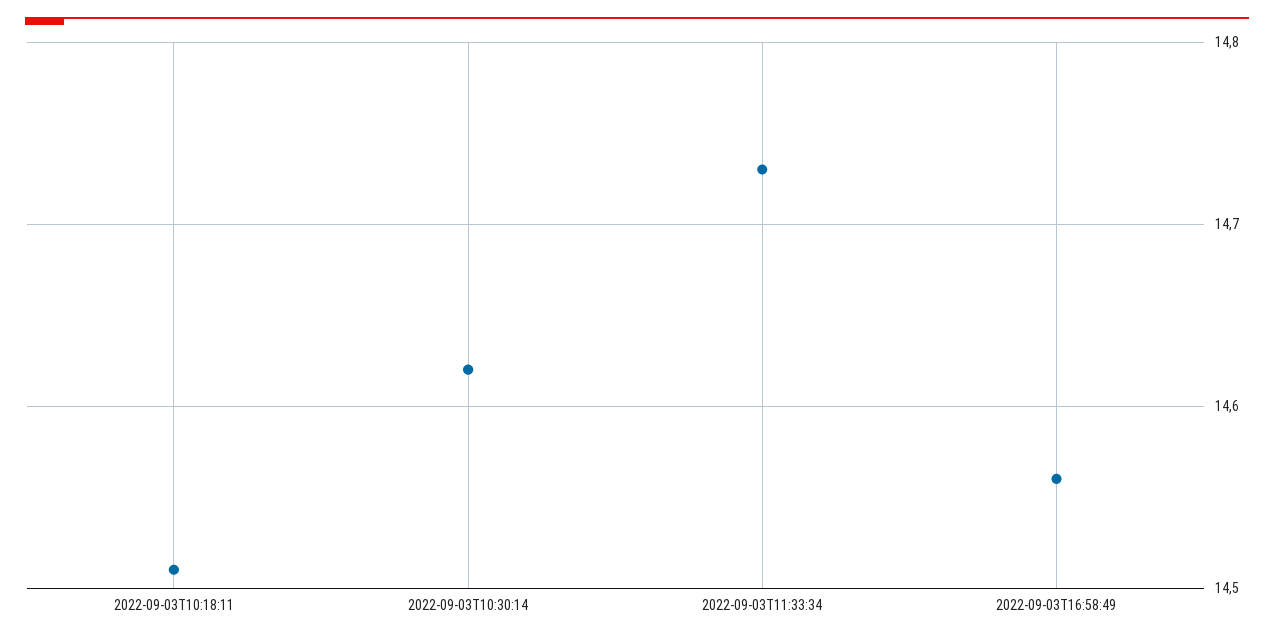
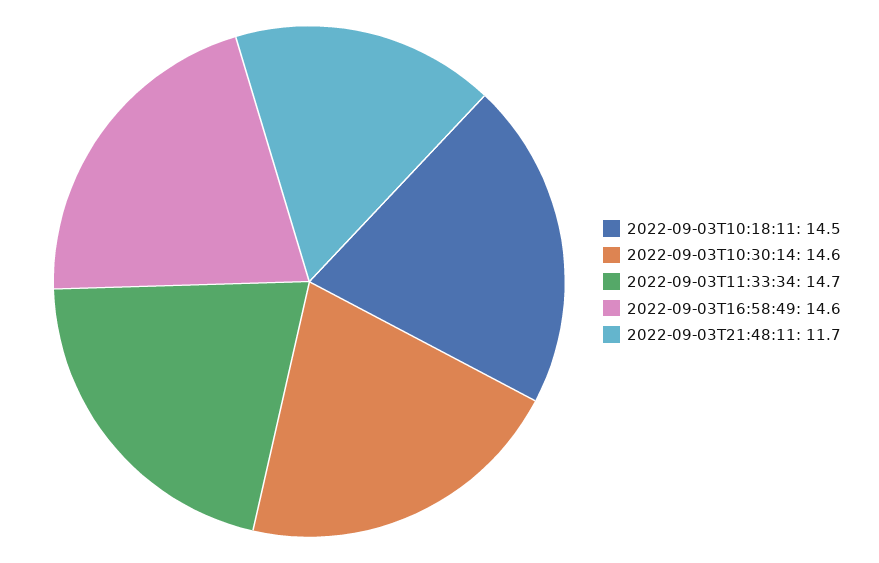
2022-09-03T21:48:11: none -> 11.7

